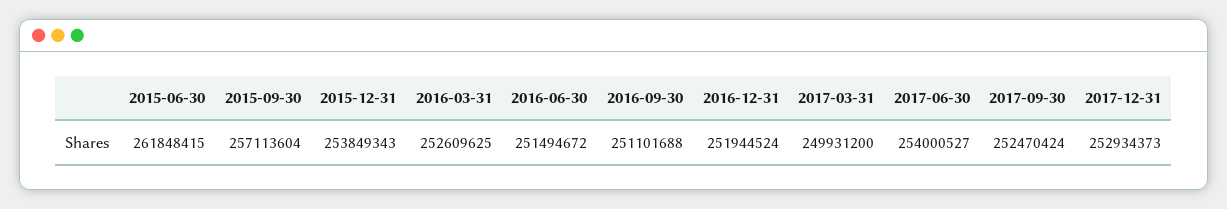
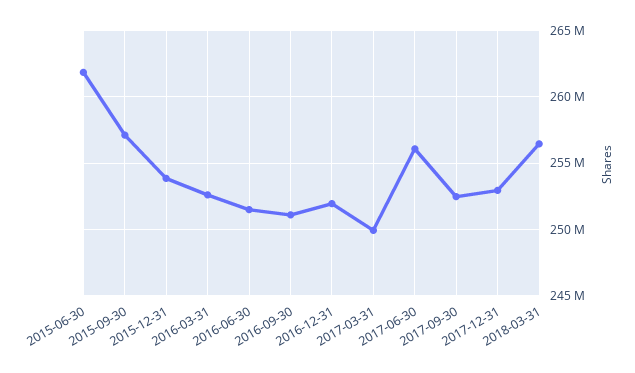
2017-06-30: 254000527 -> 256000000
2018-03-31: none -> 256500000

